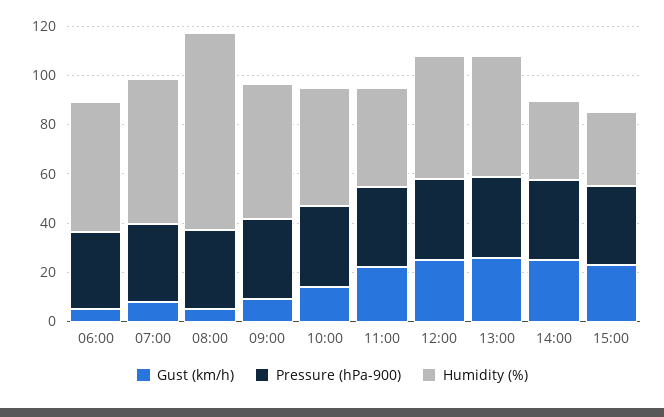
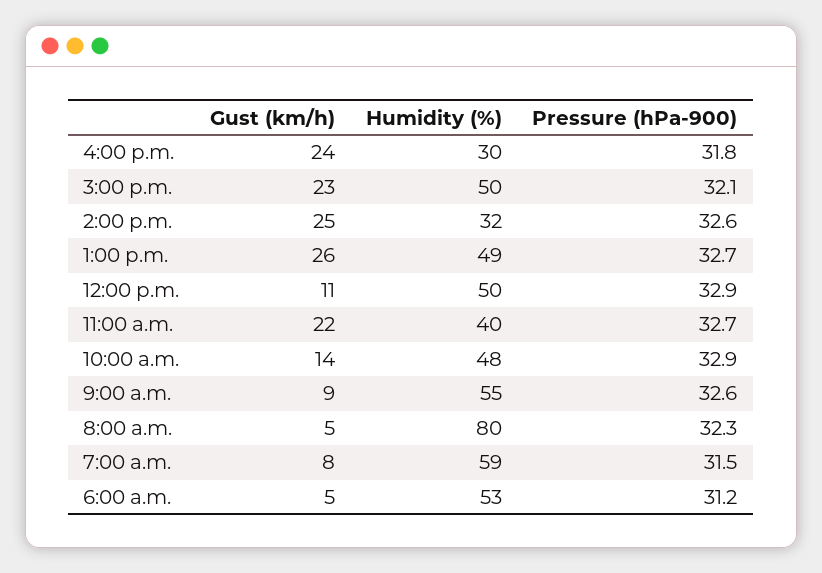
Gust (km/h), 12:00: 25 -> 11
Humidity (%), 15:00: 30 -> 50
Gust (km/h), 4:00 p.m.: none -> 24
Humidity (%), 4:00 p.m.: none -> 30
Pressure (hPa-900), 4:00 p.m.: none -> 31.8

